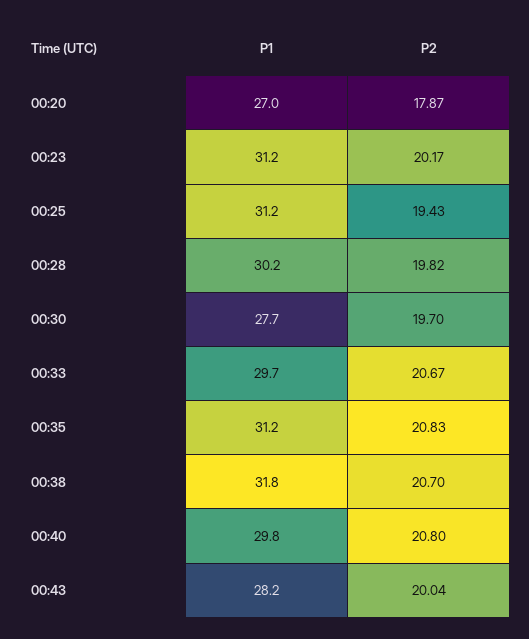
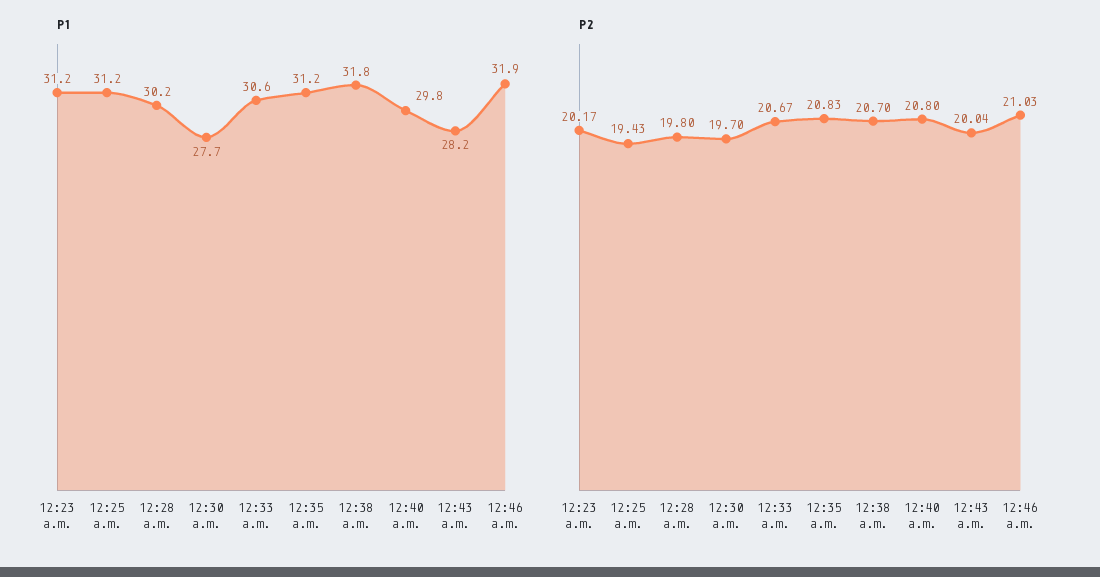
P1, 00:20: 27 -> none
P2, 00:20: 17.87 -> none
P2, 00:28: 19.82 -> 19.8
P1, 00:33: 29.7 -> 30.6
P1, 12:46 a.m.: none -> 31.9
P2, 12:46 a.m.: none -> 21.03

